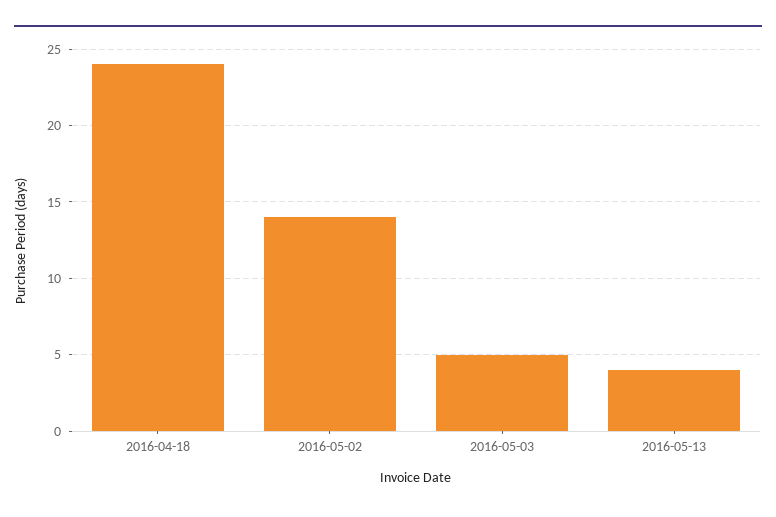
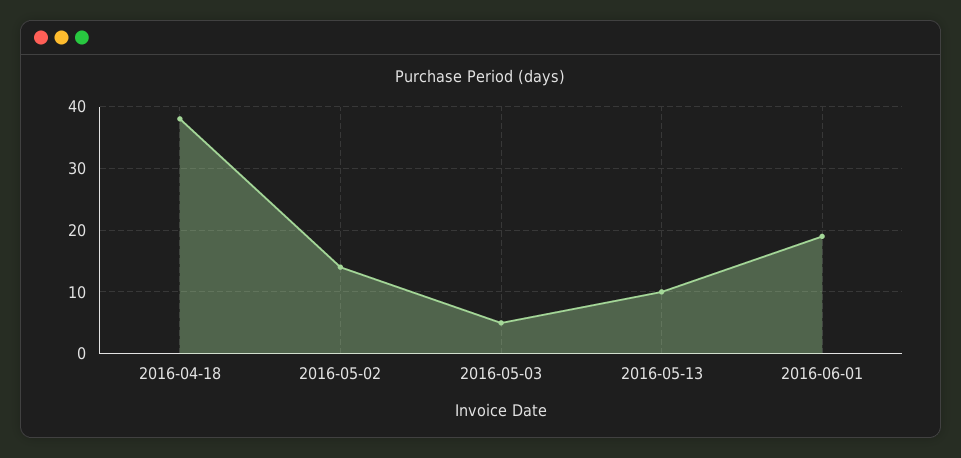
2016-04-18: 24 -> 38
2016-05-13: 4 -> 10
2016-06-01: none -> 19

